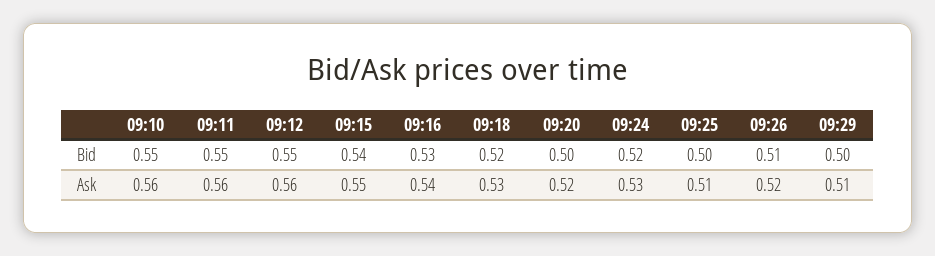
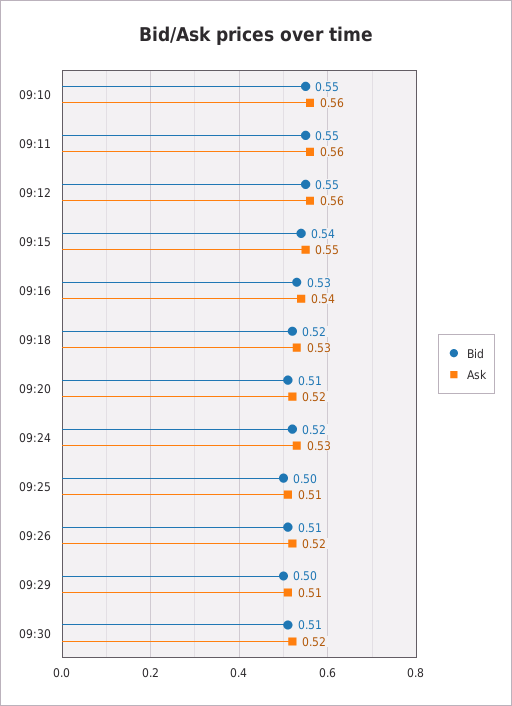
Bid, 09:20: 0.5 -> 0.51
Bid, 09:30: none -> 0.51
Ask, 09:30: none -> 0.52

